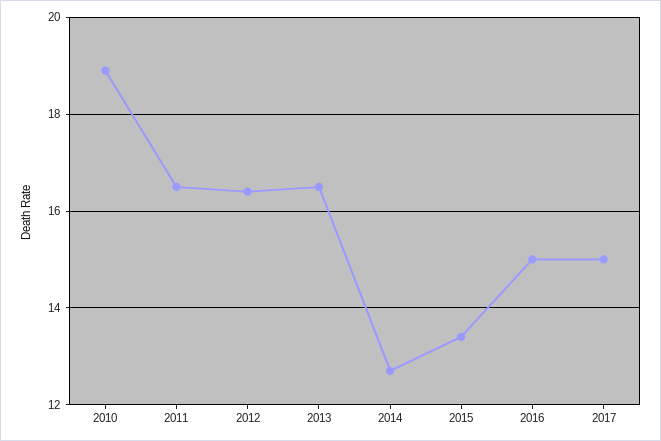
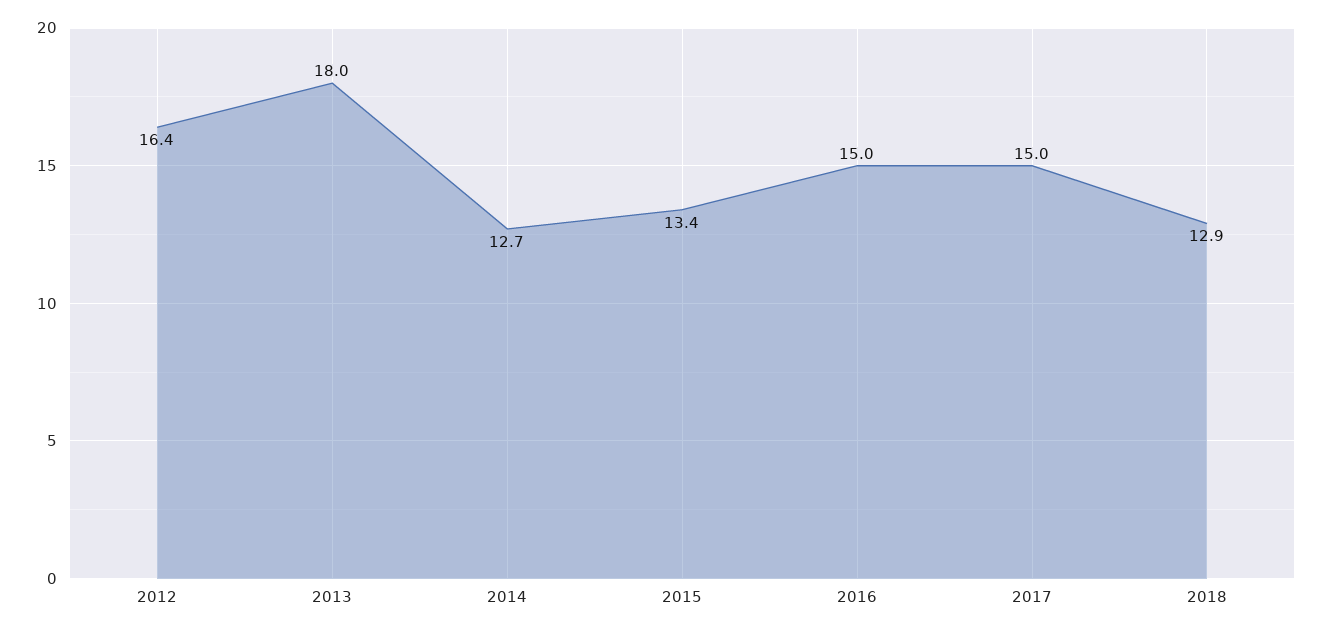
2010: 19 -> none
2011: 16.5 -> none
2013: 16.5 -> 18
2018: none -> 12.9

